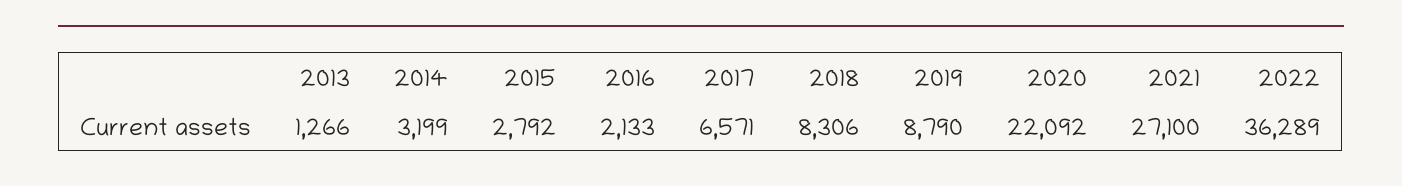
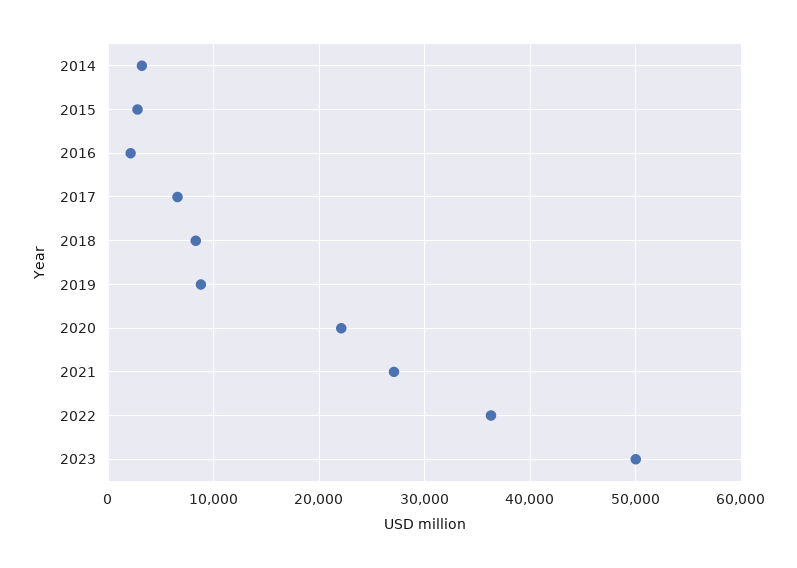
2013: 1266 -> none
2023: none -> 50000

